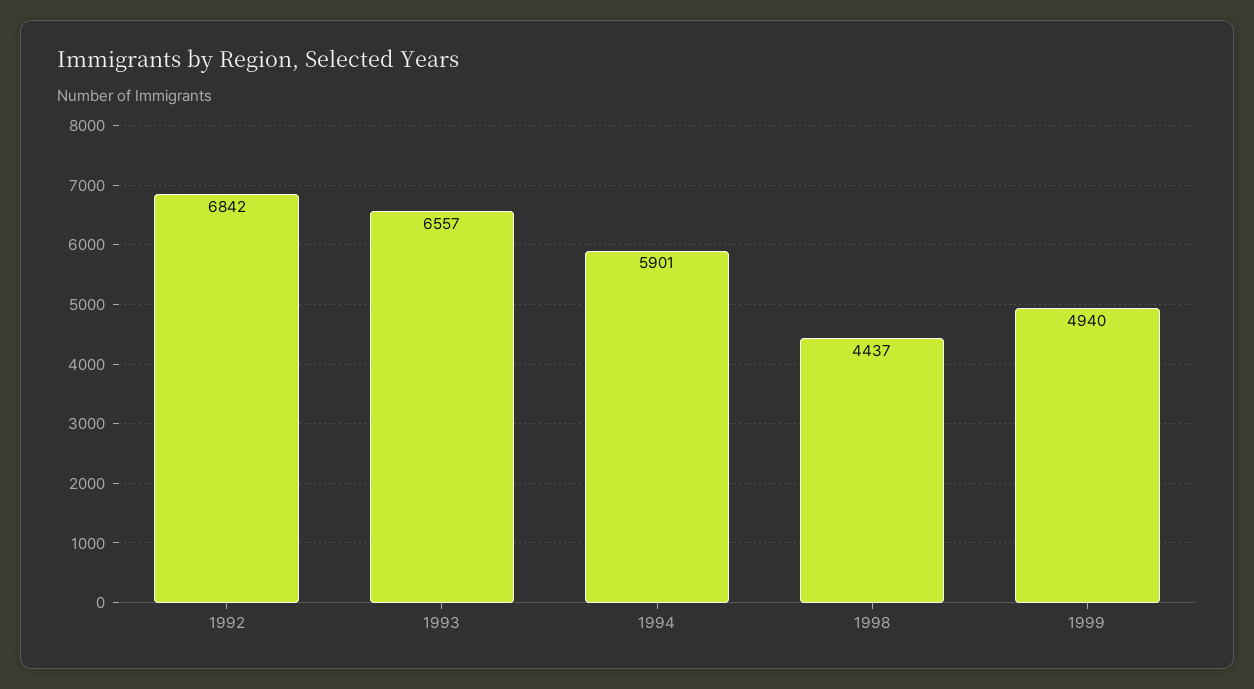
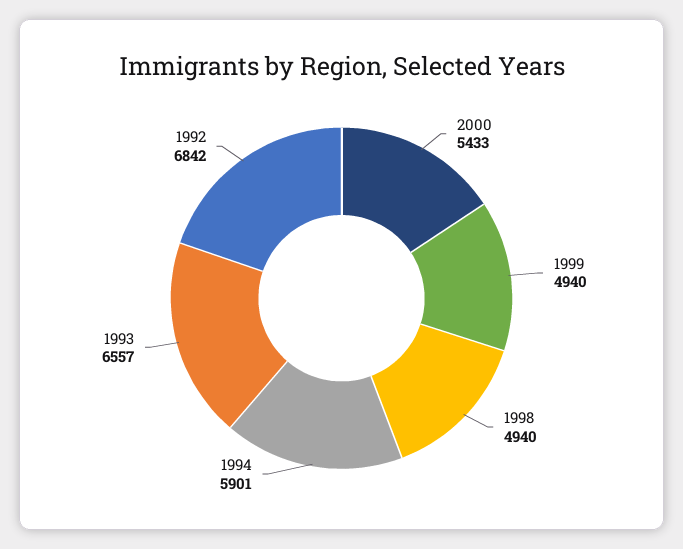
1998: 4437 -> 4940
2000: none -> 5433

